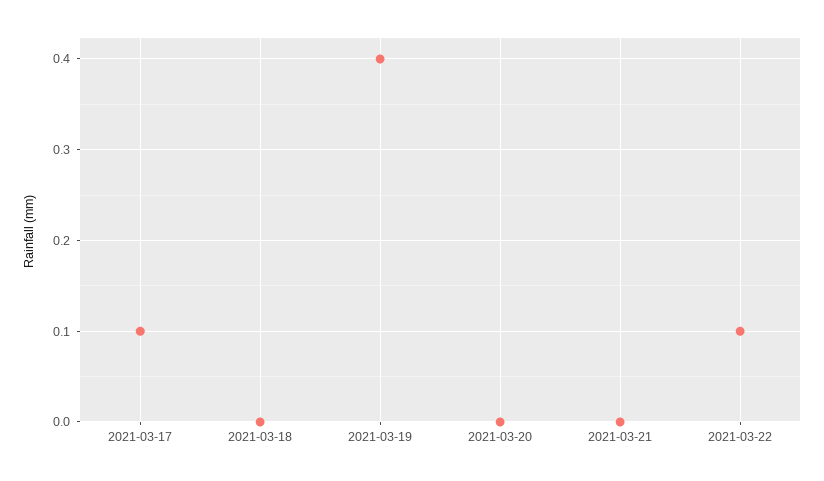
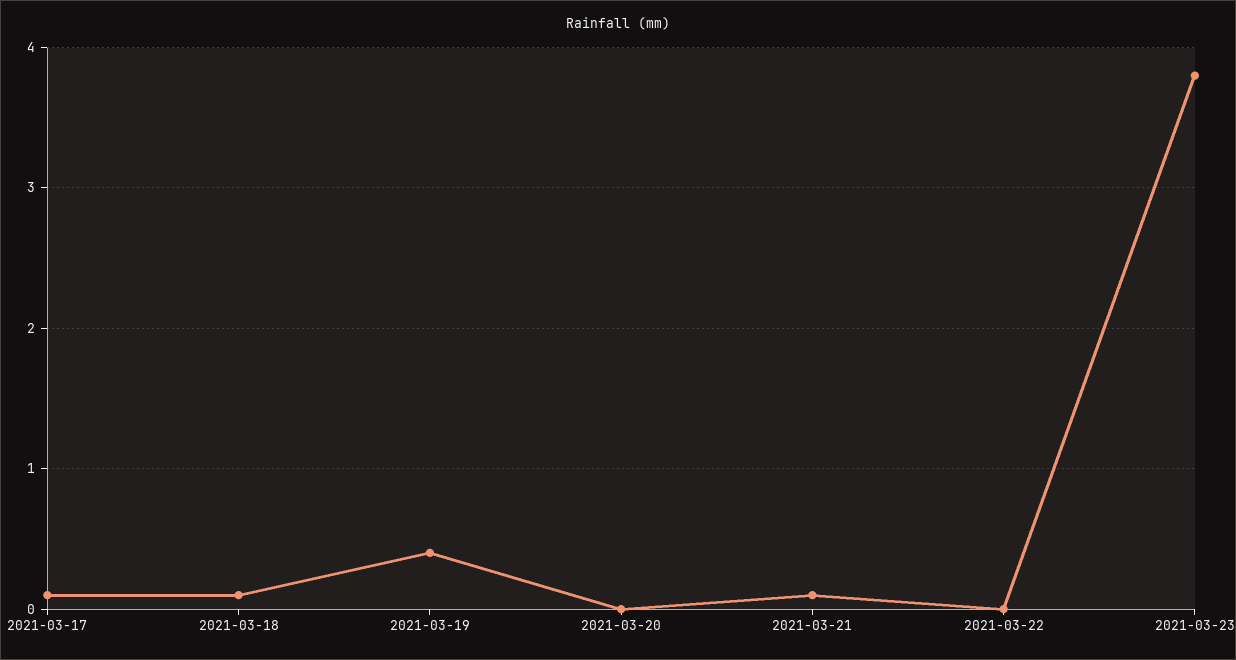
2021-03-18: 0 -> 0.1
2021-03-21: 0 -> 0.1
2021-03-22: 0.1 -> 0
2021-03-23: none -> 3.8

